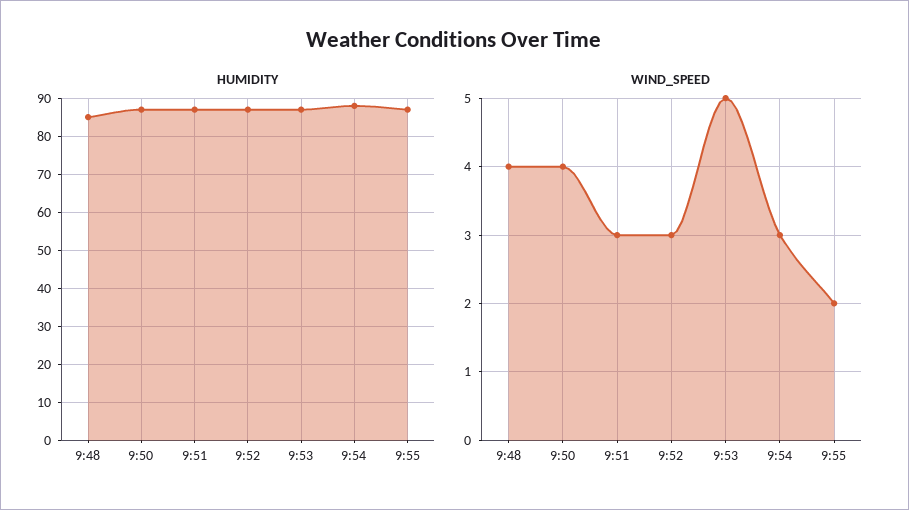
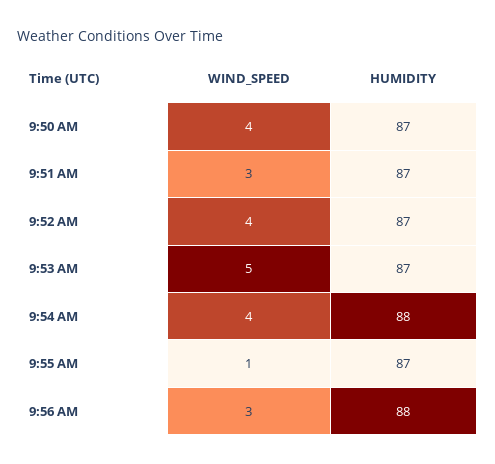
HUMIDITY, 9:48: 85 -> none
WIND_SPEED, 9:48: 4 -> none
WIND_SPEED, 9:52: 3 -> 4
WIND_SPEED, 9:54: 3 -> 4
WIND_SPEED, 9:55: 2 -> 1
WIND_SPEED, 9:56 AM: none -> 3
HUMIDITY, 9:56 AM: none -> 88

